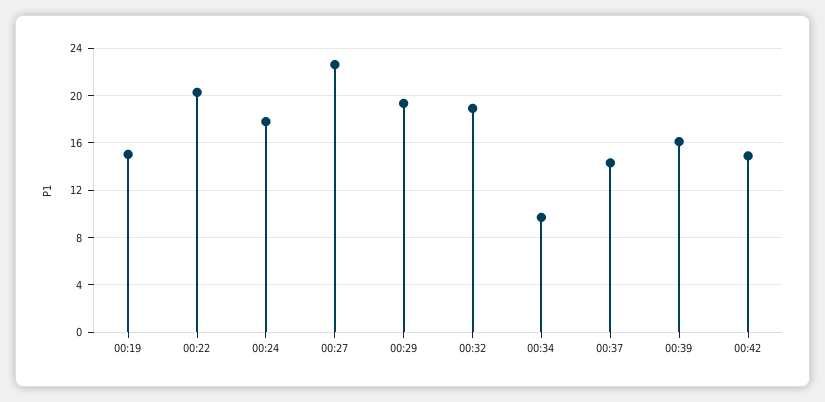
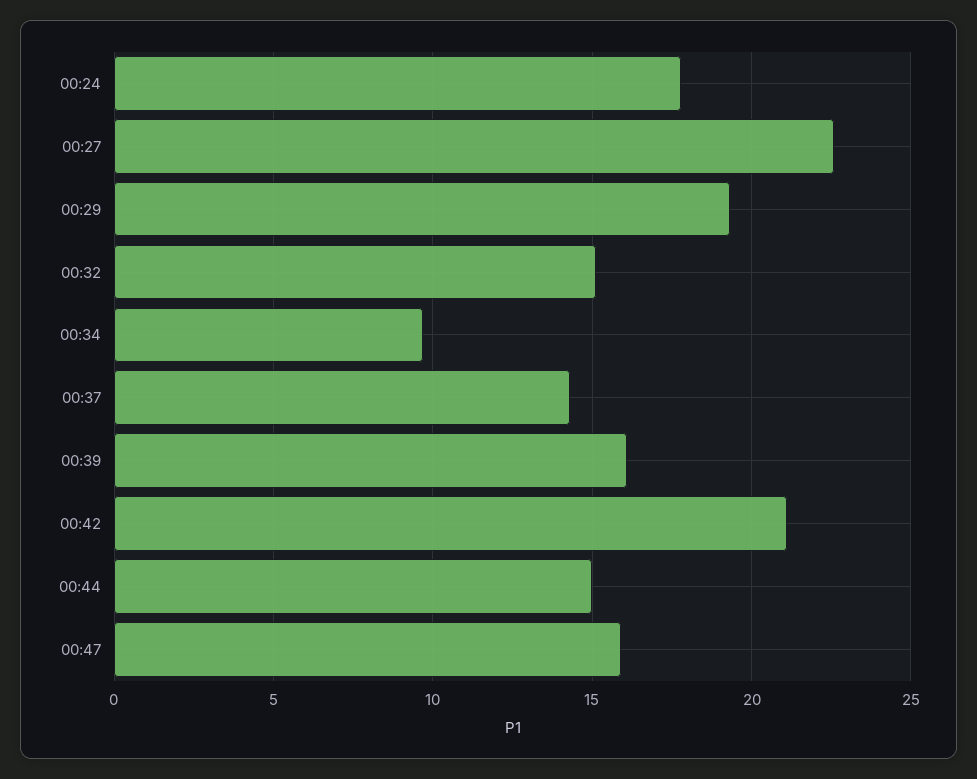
00:19: 15 -> none
00:22: 20 -> none
00:32: 19 -> 15
00:42: 15 -> 21
00:44: none -> 15
00:47: none -> 16

